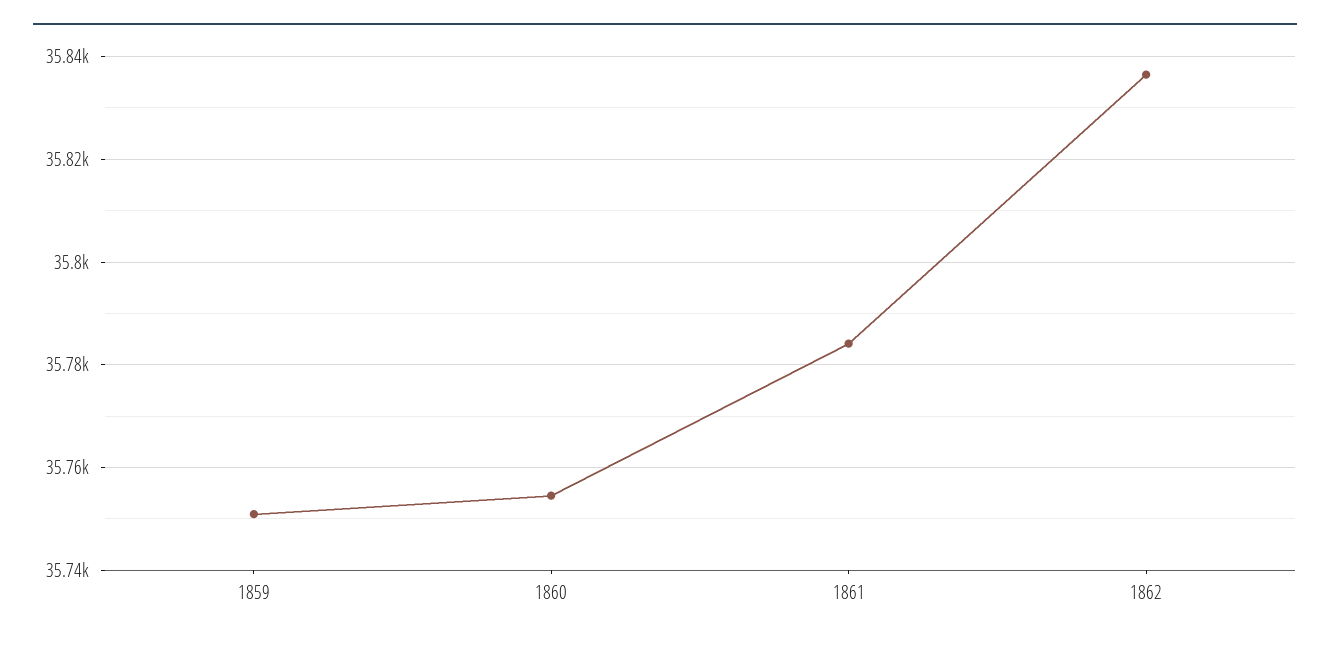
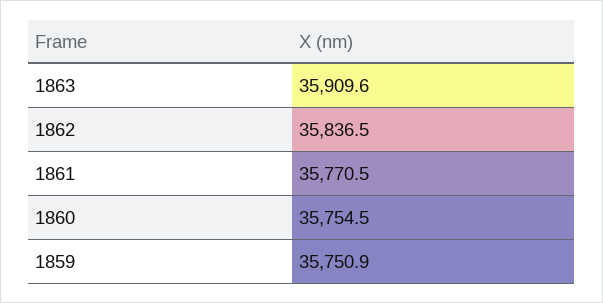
1861: 35784 -> 35770.5
1863: none -> 35909.6

